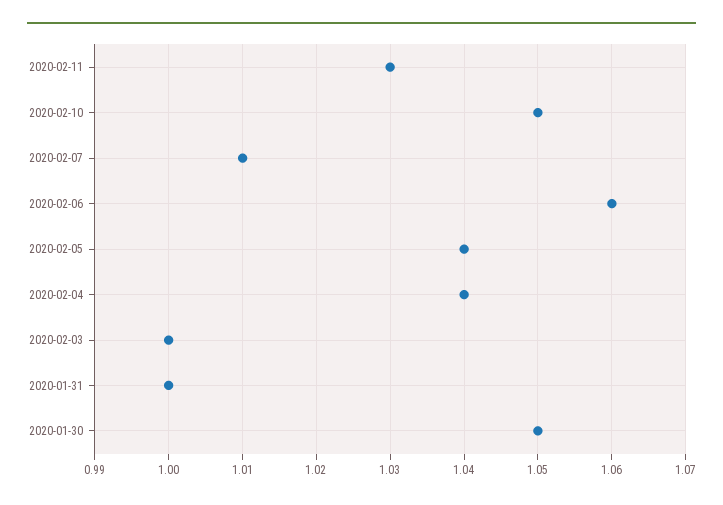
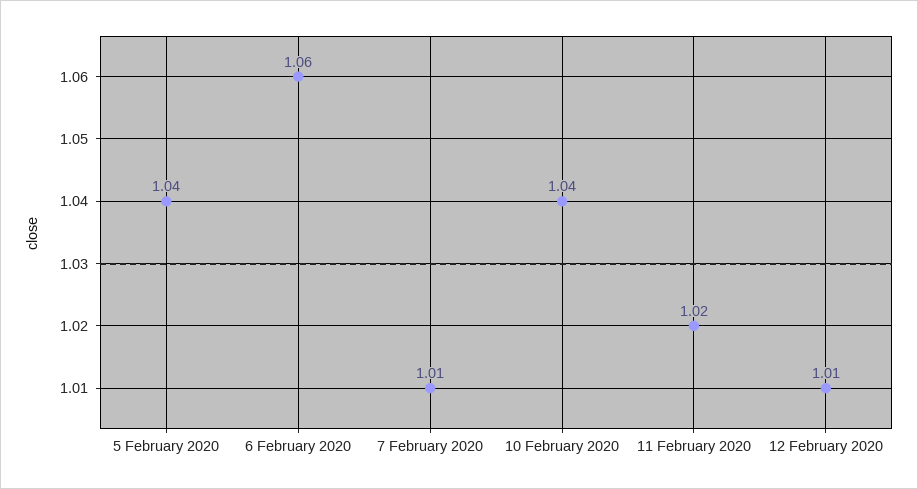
2020-02-11: 1.03 -> 1.02
2020-02-10: 1.05 -> 1.04
2020-02-04: 1.04 -> none
2020-02-03: 1 -> none
2020-01-31: 1 -> none
2020-01-30: 1.05 -> none
12 February 2020: none -> 1.01

